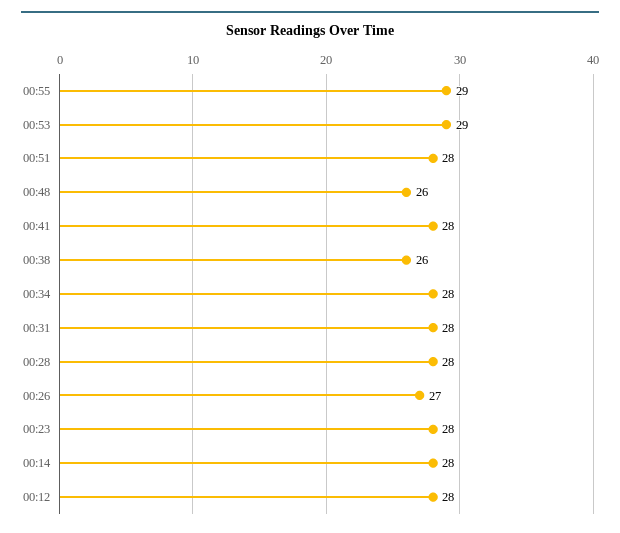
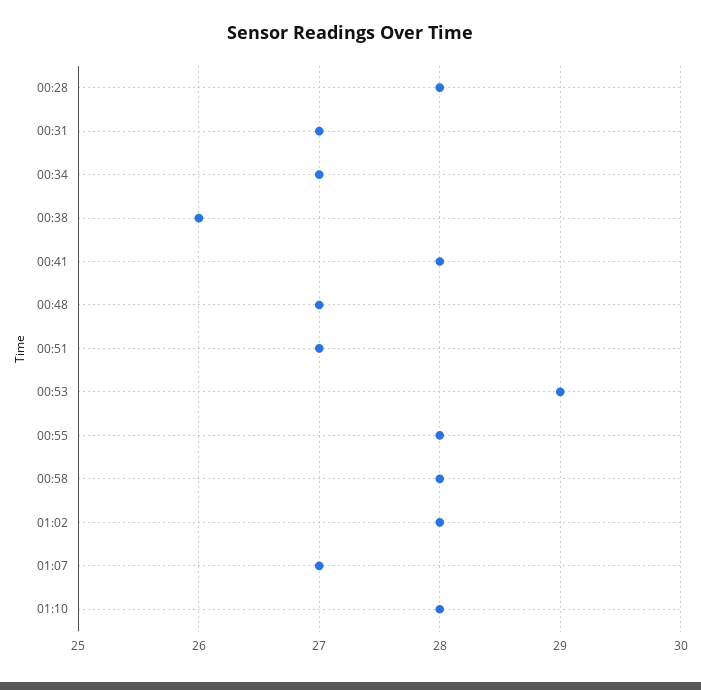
00:55: 29 -> 28
00:51: 28 -> 27
00:48: 26 -> 27
00:34: 28 -> 27
00:31: 28 -> 27
00:26: 27 -> none
00:23: 28 -> none
00:14: 28 -> none
00:12: 28 -> none
00:58: none -> 28
01:02: none -> 28
01:07: none -> 27
01:10: none -> 28

